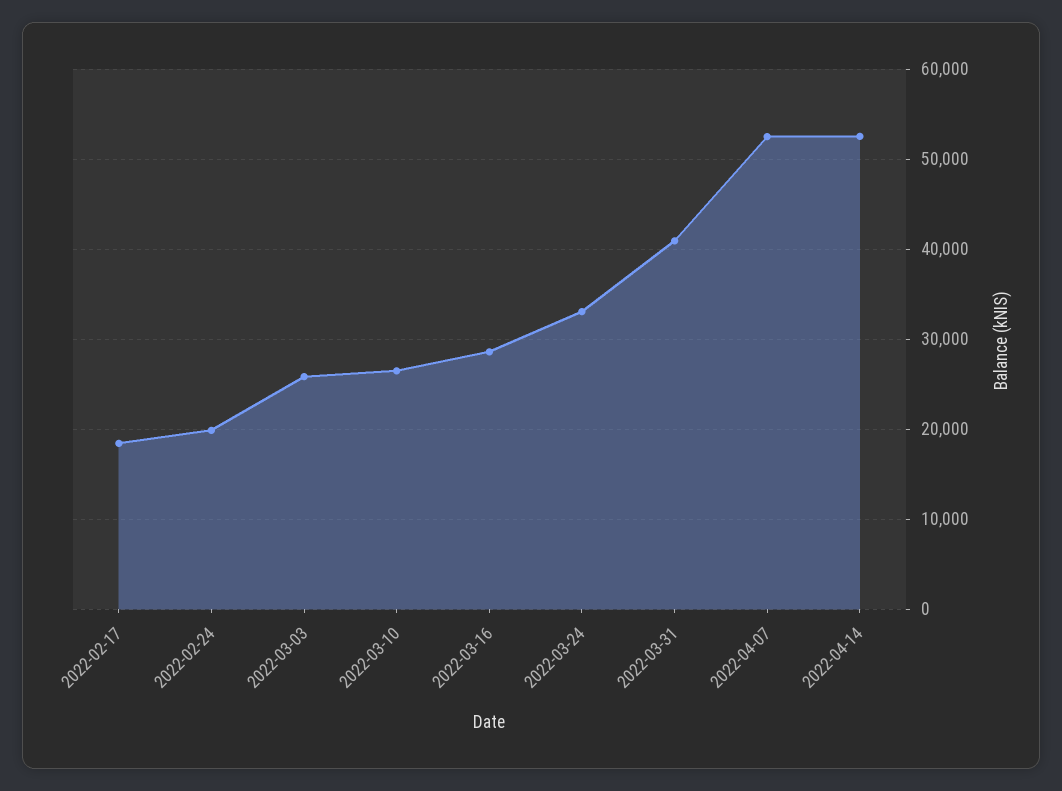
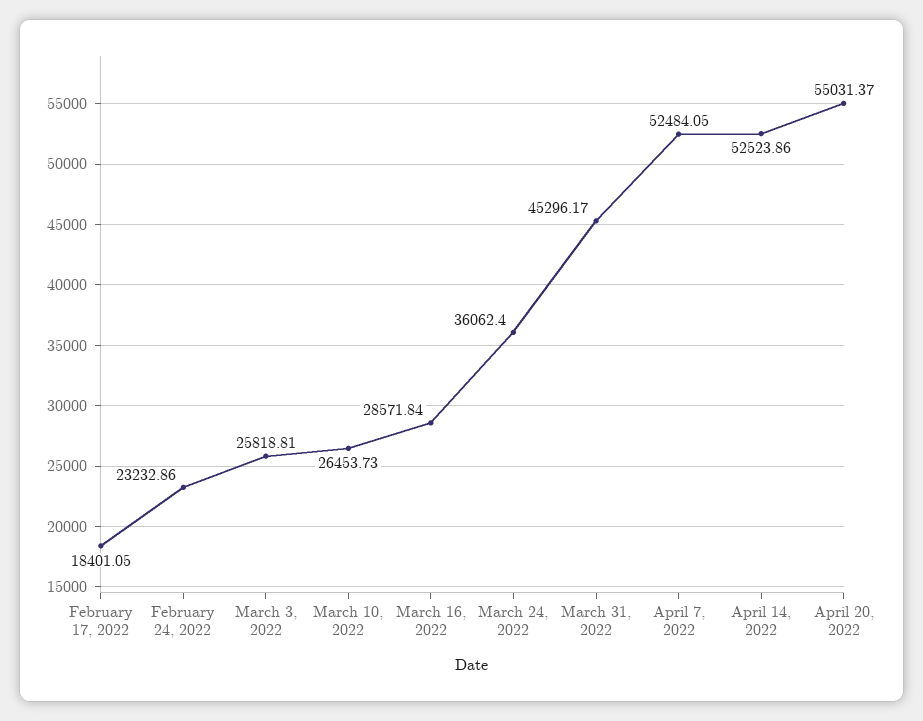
2022-02-24: 20000 -> 23232.86
2022-03-24: 33000 -> 36062.4
2022-03-31: 41000 -> 45296.17
April 20, 2022: none -> 55031.37

